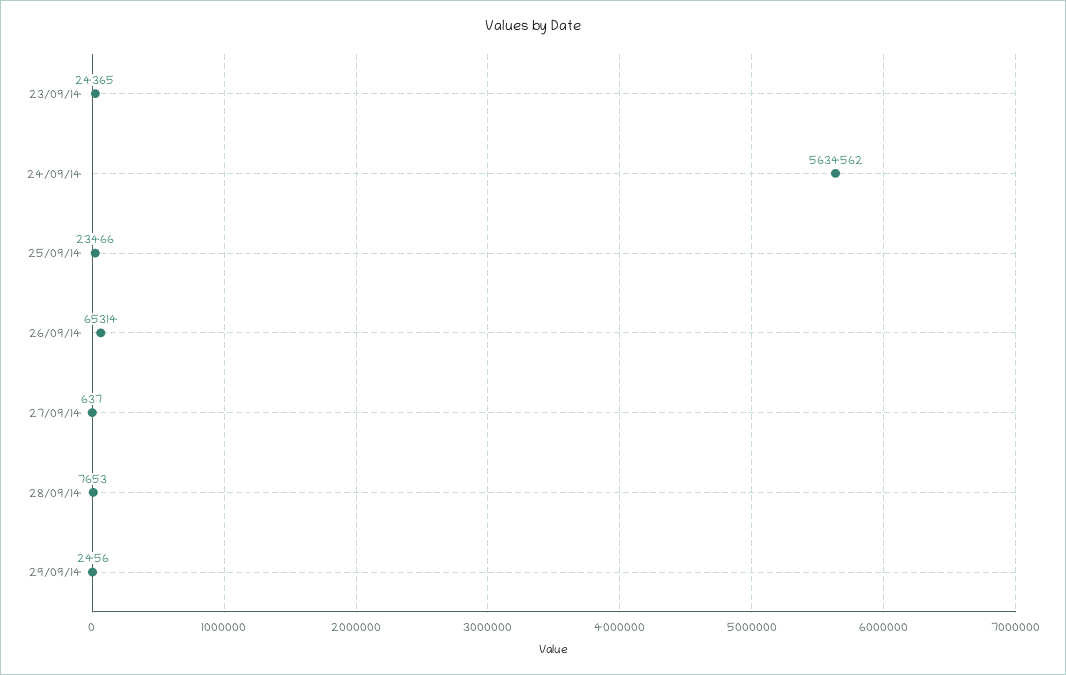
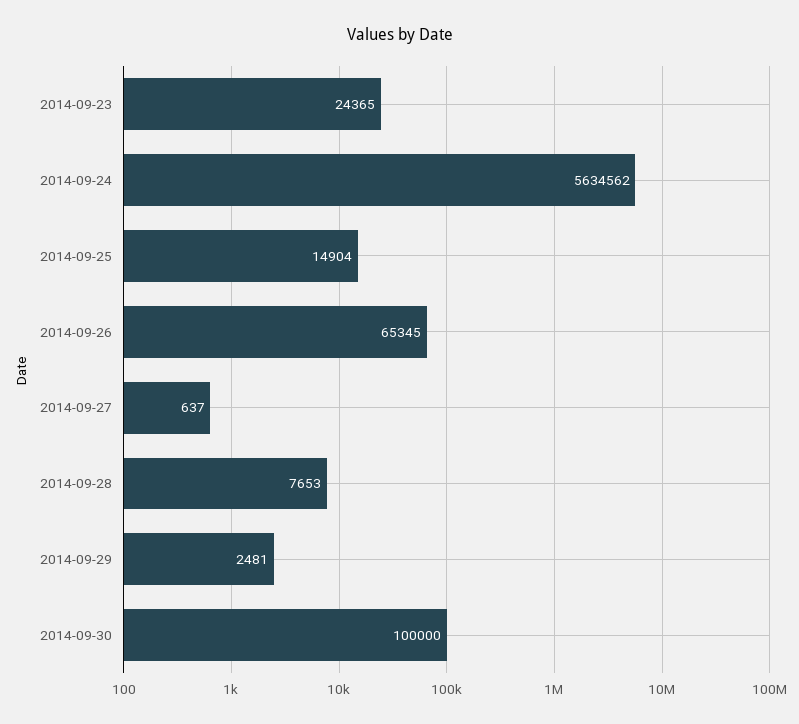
25/09/14: 23466 -> 14904
26/09/14: 65314 -> 65345
29/09/14: 2456 -> 2481
2014-09-30: none -> 100000

